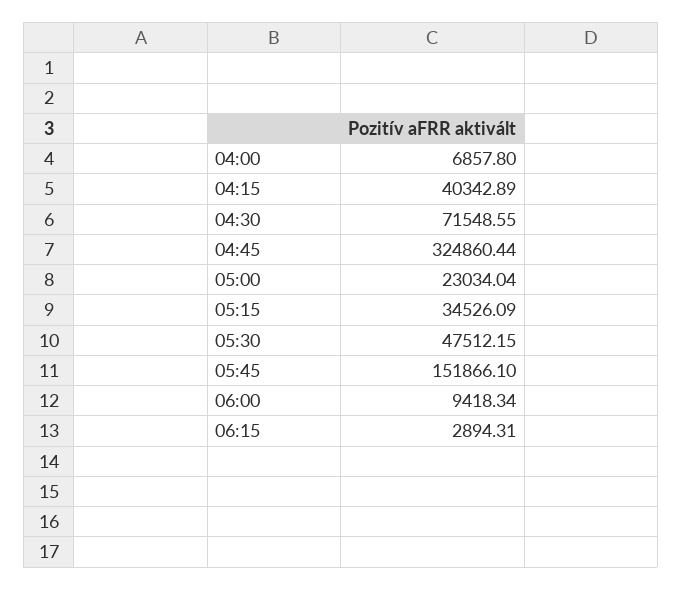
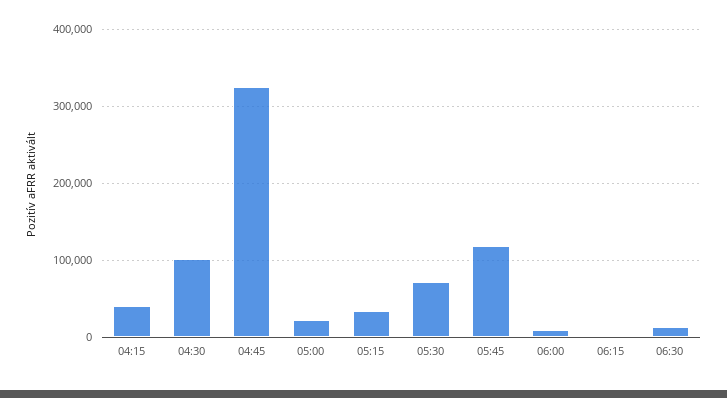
04:00: 6857.8 -> none
04:30: 71548.55 -> 100000
05:30: 47512.15 -> 70000
05:45: 151866.1 -> 120000
06:30: none -> 10000

